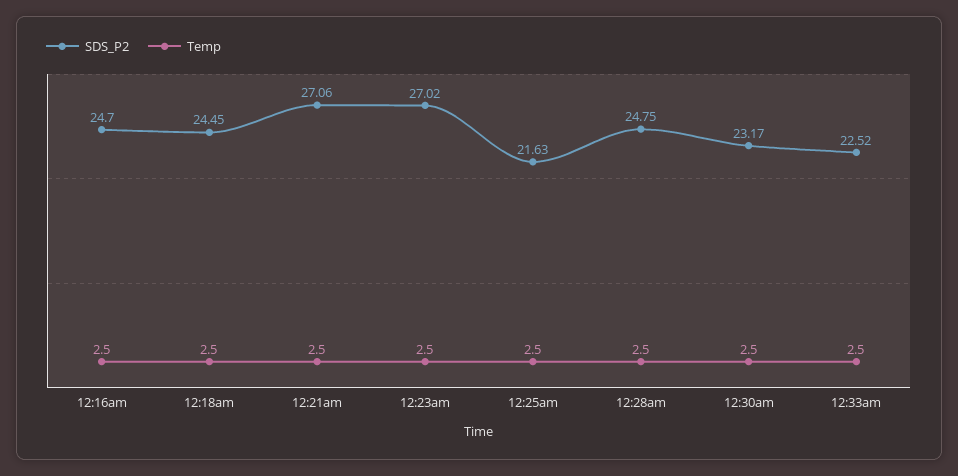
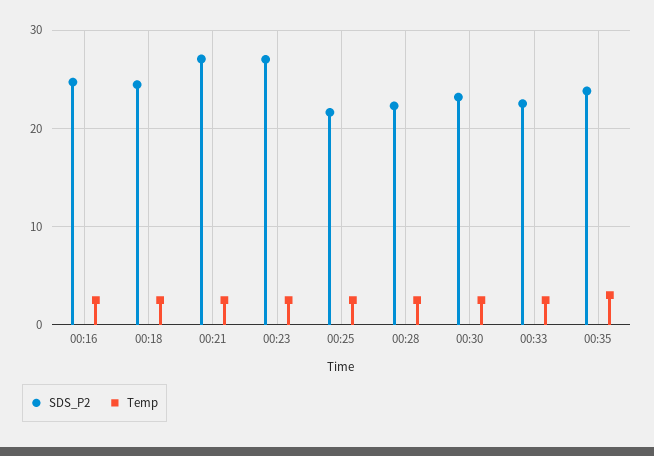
SDS_P2, 12:28am: 24.75 -> 22
SDS_P2, 00:35: none -> 24
Temp, 00:35: none -> 3

